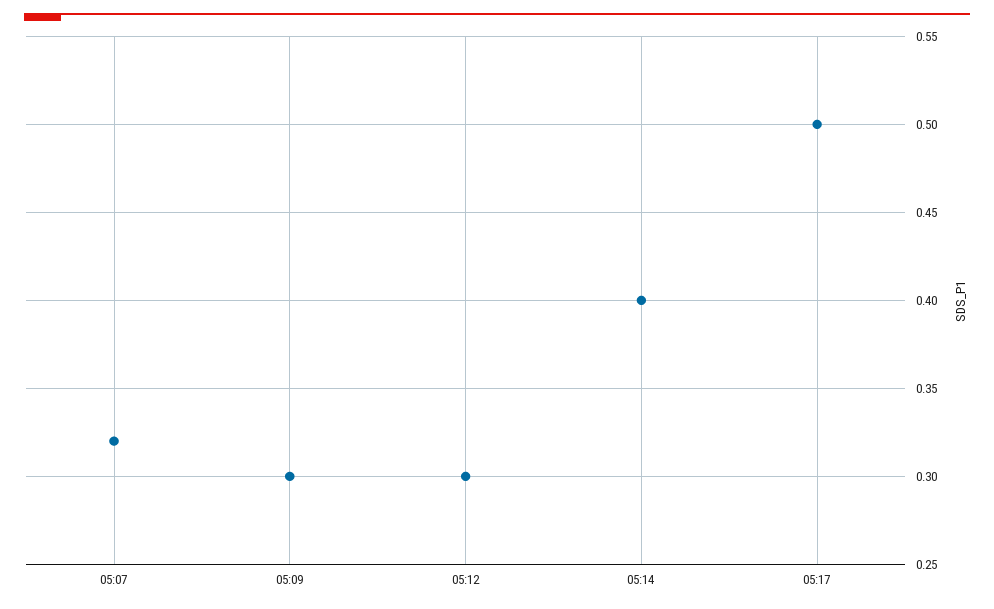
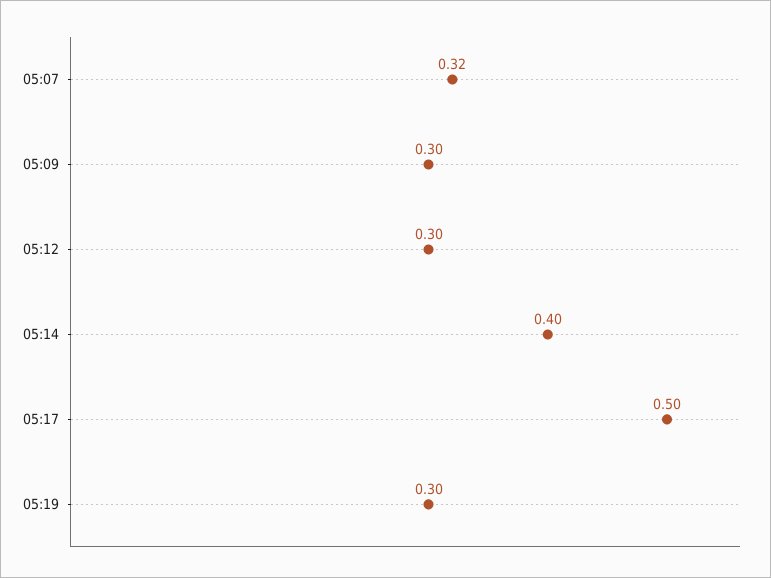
05:19: none -> 0.3

